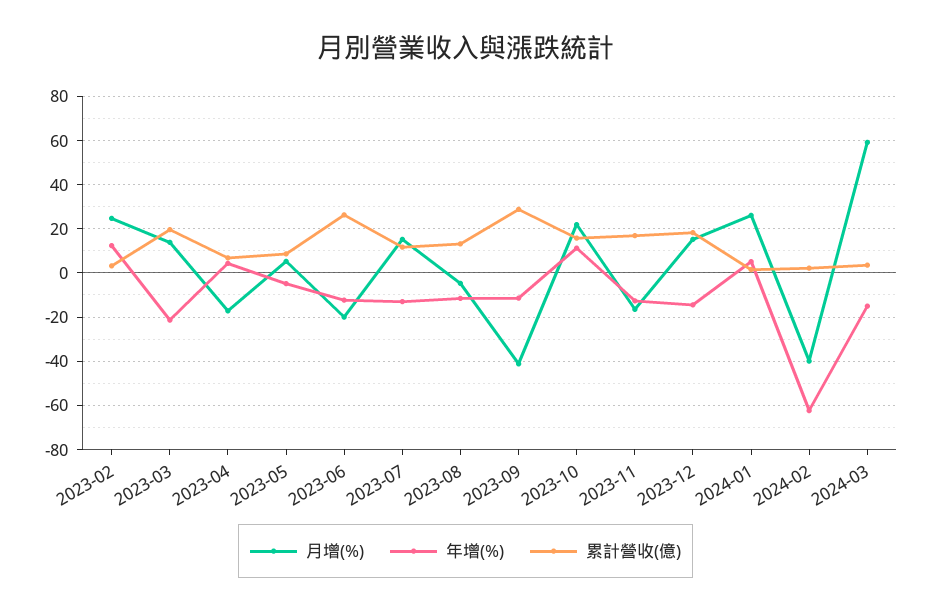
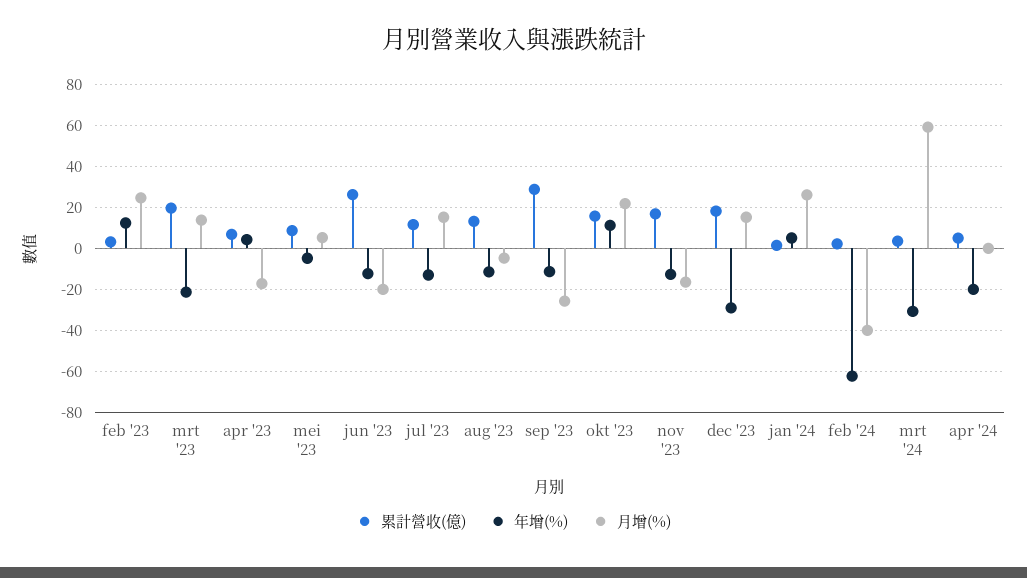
月增(%), 2023-09: -40 -> -25
年增(%), 2023-12: -15 -> -30
年增(%), 2024-03: -15 -> -30
累計營收(億), apr '24: none -> 5
年增(%), apr '24: none -> -20
月增(%), apr '24: none -> 0

